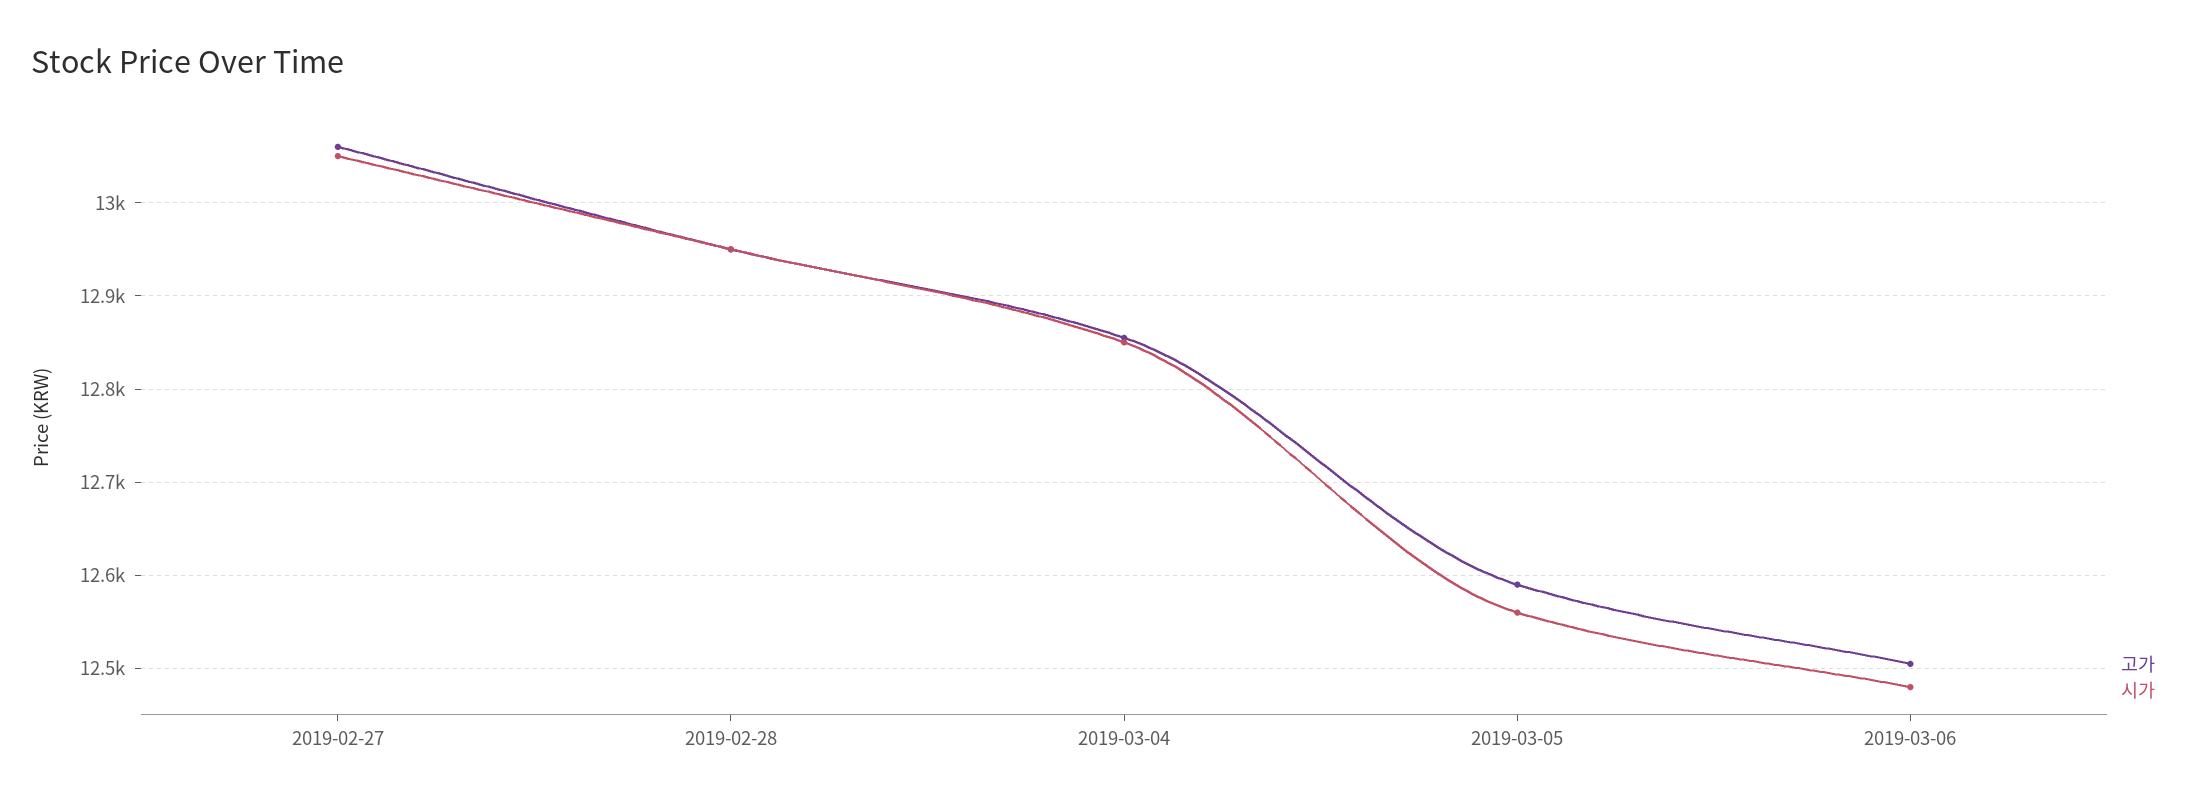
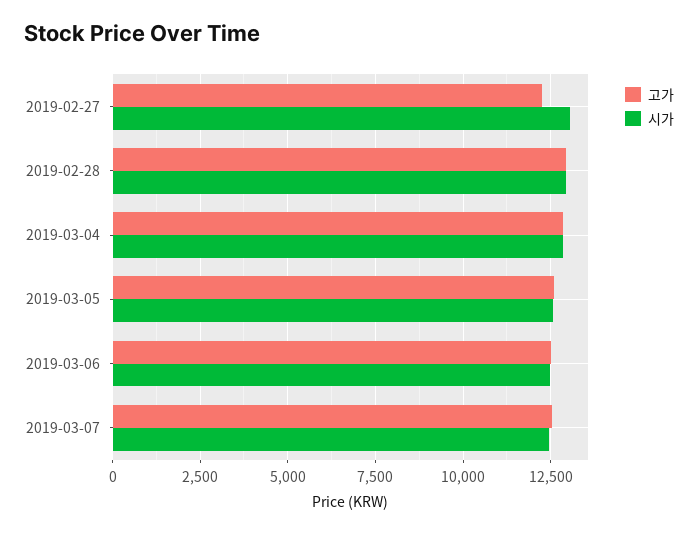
고가, 2019-02-27: 13060 -> 12250
고가, 2019-03-07: none -> 12500
시가, 2019-03-07: none -> 12500

